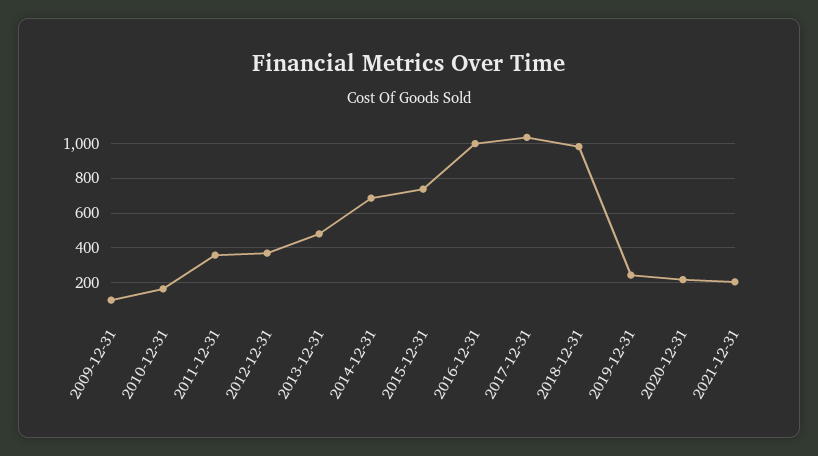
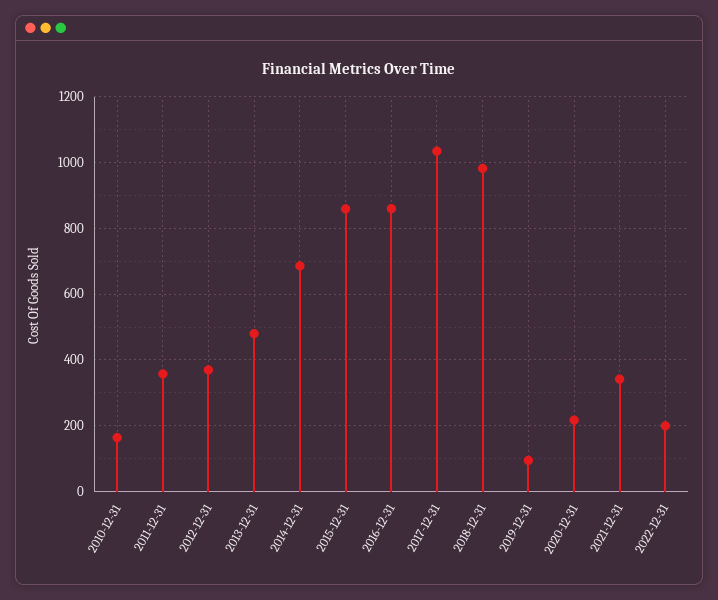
2009-12-31: 100 -> none
2015-12-31: 750 -> 860
2016-12-31: 1000 -> 860
2019-12-31: 250 -> 100
2021-12-31: 200 -> 340
2022-12-31: none -> 200

